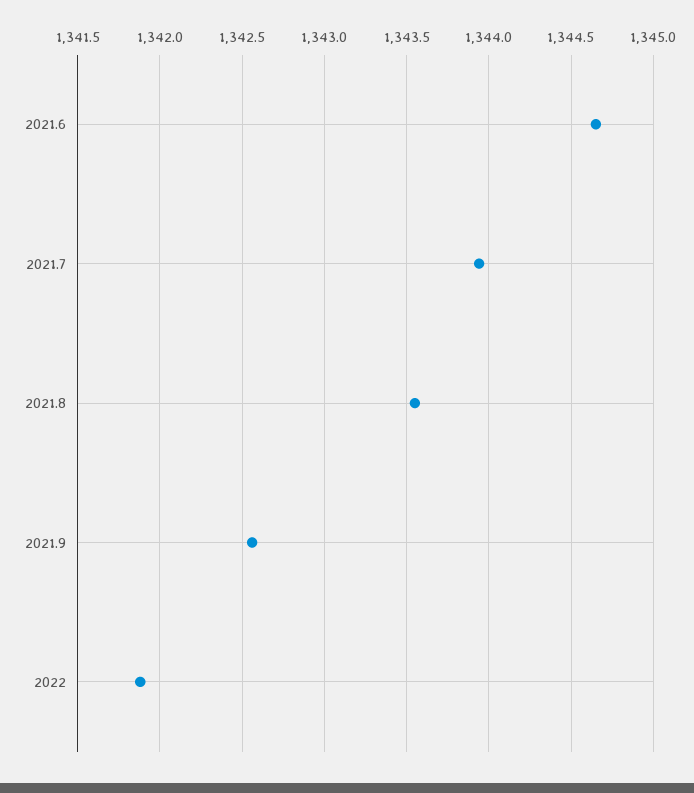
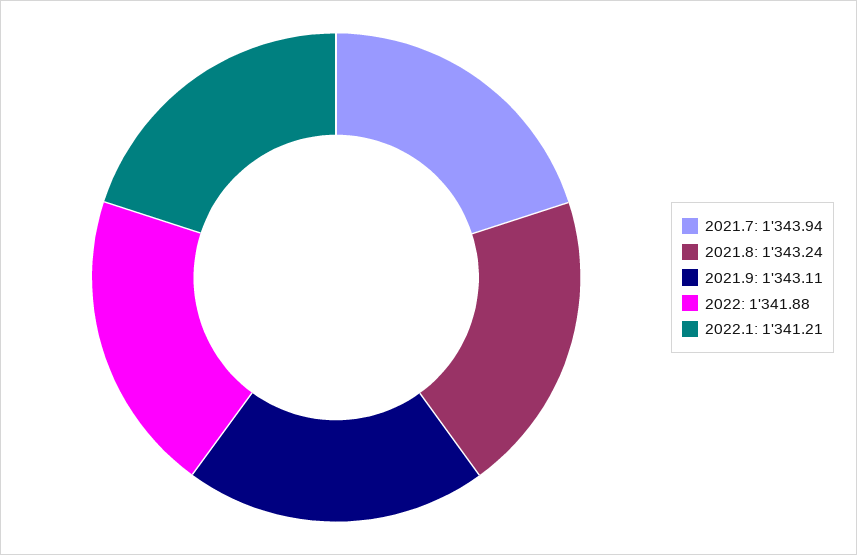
2021.6: 1344.65 -> none
2021.8: 1343.55 -> 1343.24
2021.9: 1342.55 -> 1343.11
2022.1: none -> 1341.21

